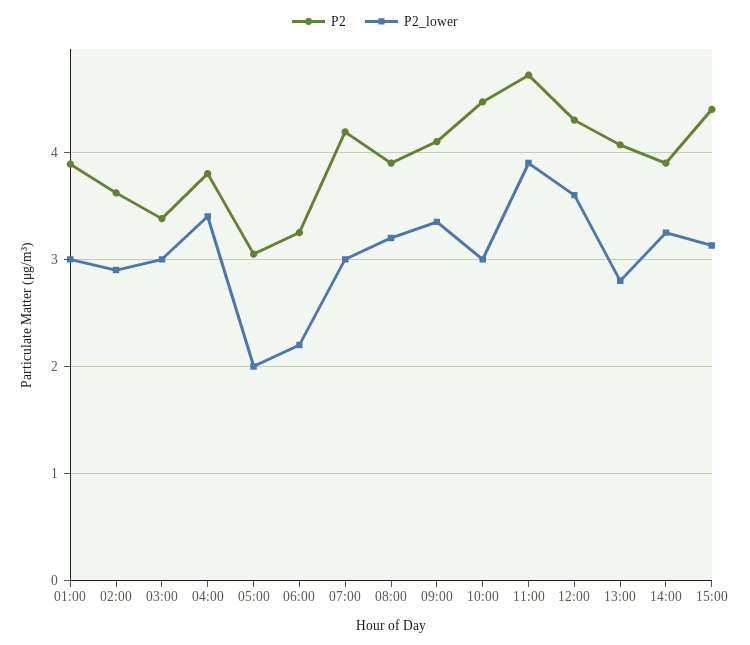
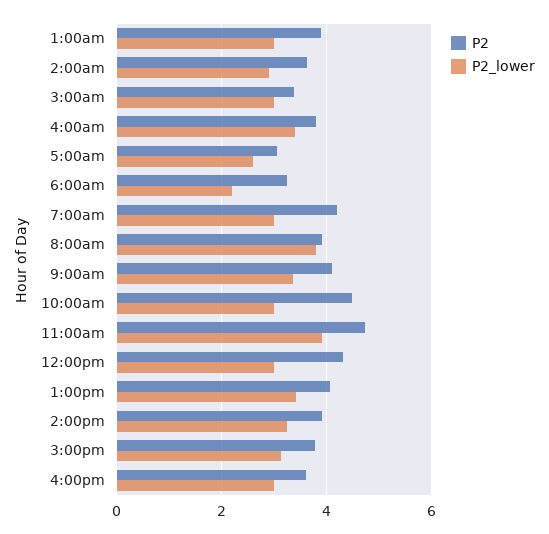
P2_lower, 05:00: 2 -> 2.6
P2_lower, 08:00: 3.2 -> 3.8
P2_lower, 12:00: 3.6 -> 3
P2_lower, 13:00: 2.8 -> 3.4
P2, 15:00: 4.4 -> 3.8
P2, 4:00pm: none -> 3.6
P2_lower, 4:00pm: none -> 3

